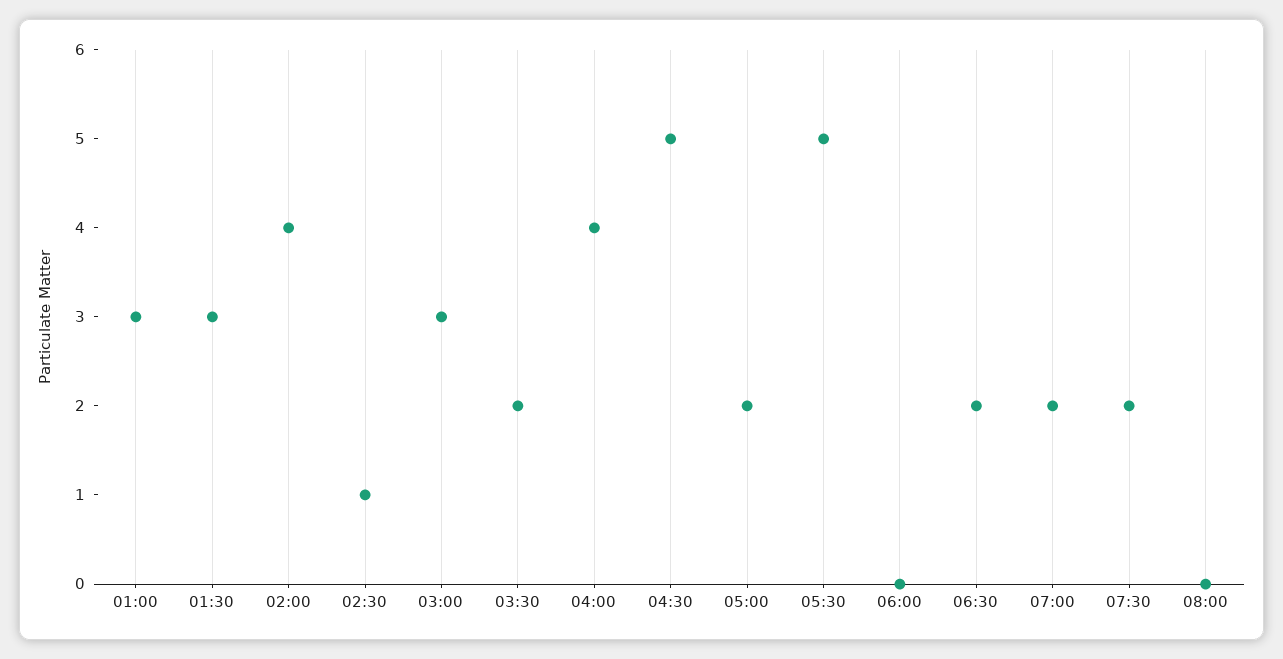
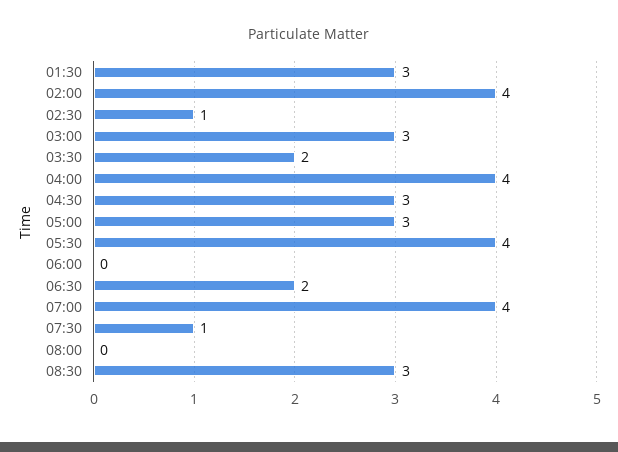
01:00: 3 -> none
04:30: 5 -> 3
05:00: 2 -> 3
05:30: 5 -> 4
07:00: 2 -> 4
07:30: 2 -> 1
08:30: none -> 3

